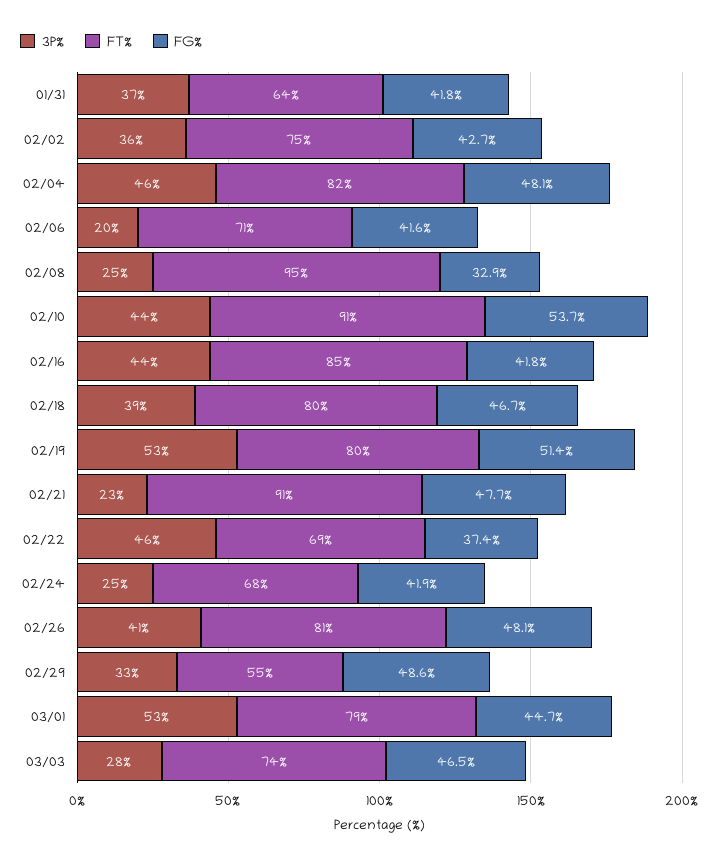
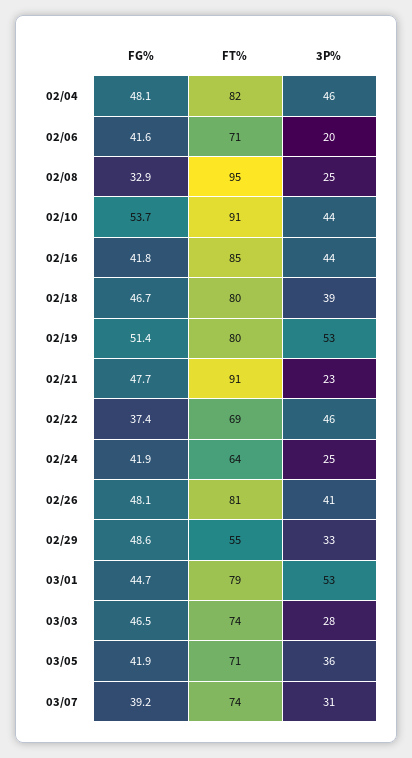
3P%, 01/31: 37 -> none
FT%, 01/31: 64 -> none
FG%, 01/31: 41.8 -> none
3P%, 02/02: 36 -> none
FT%, 02/02: 75 -> none
FG%, 02/02: 42.7 -> none
FT%, 02/24: 68 -> 64
FG%, 03/05: none -> 41.9
FT%, 03/05: none -> 71
3P%, 03/05: none -> 36
FG%, 03/07: none -> 39.2
FT%, 03/07: none -> 74
3P%, 03/07: none -> 31

